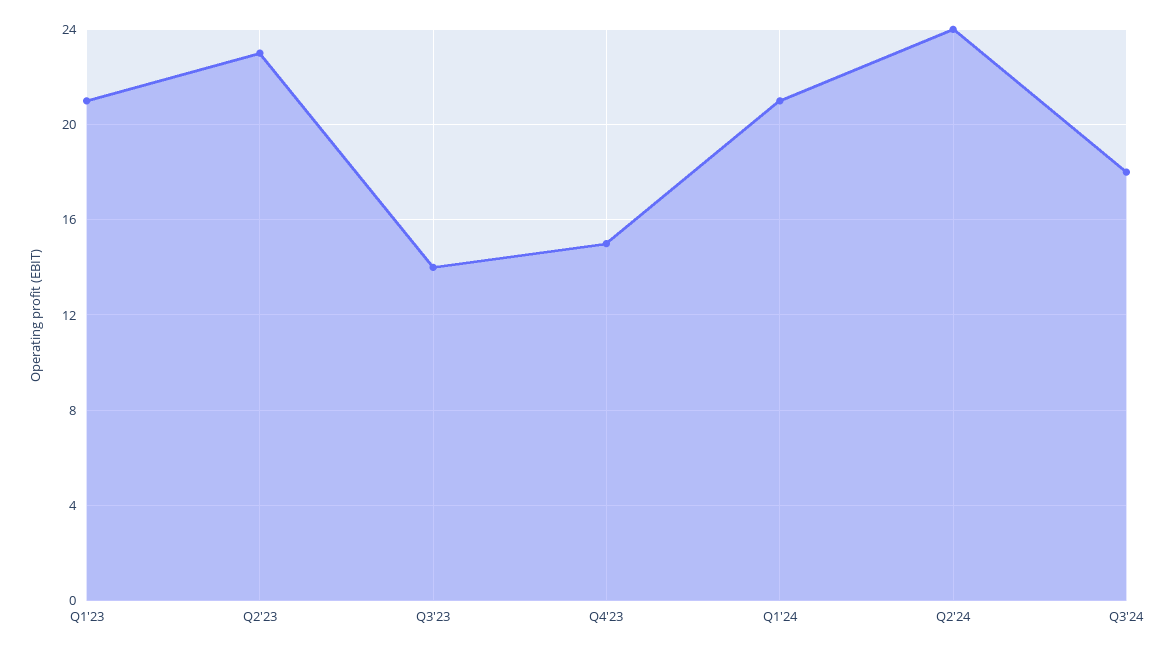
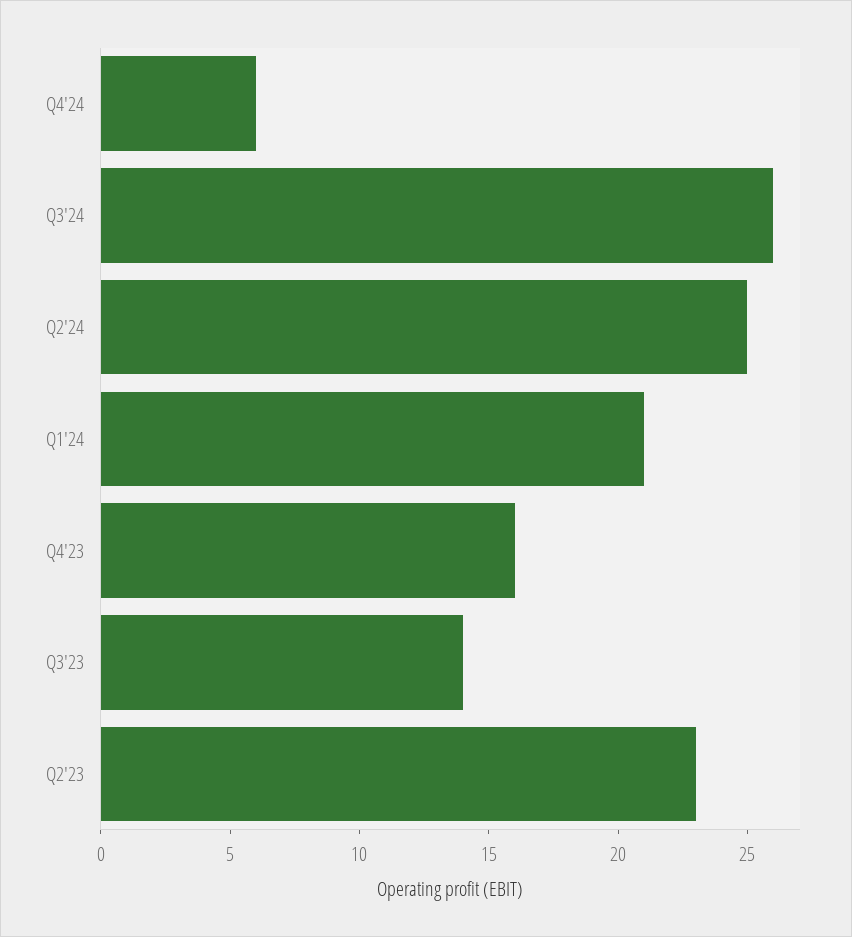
Q1'23: 21 -> none
Q4'23: 15 -> 16
Q2'24: 24 -> 25
Q3'24: 18 -> 26
Q4'24: none -> 6

